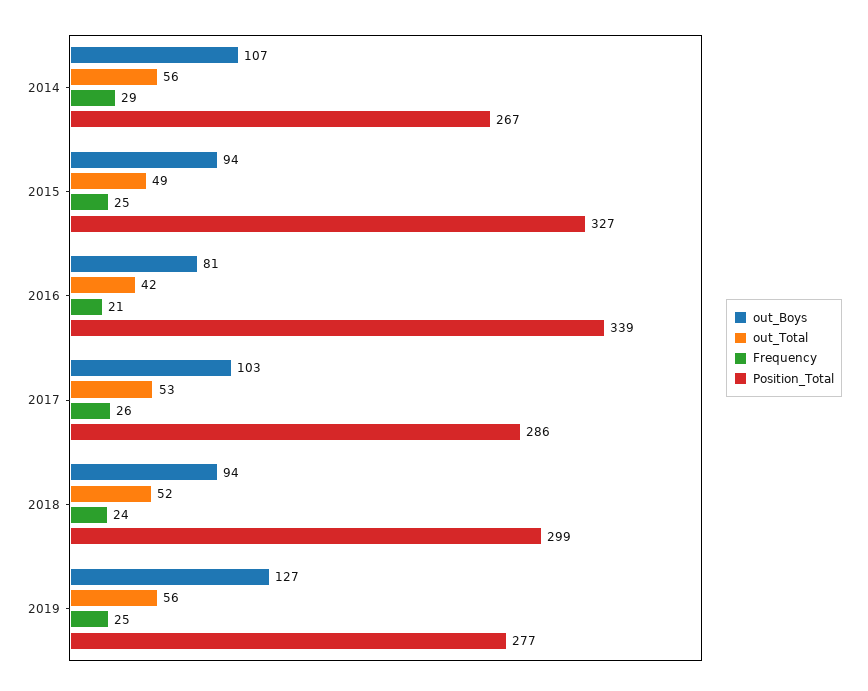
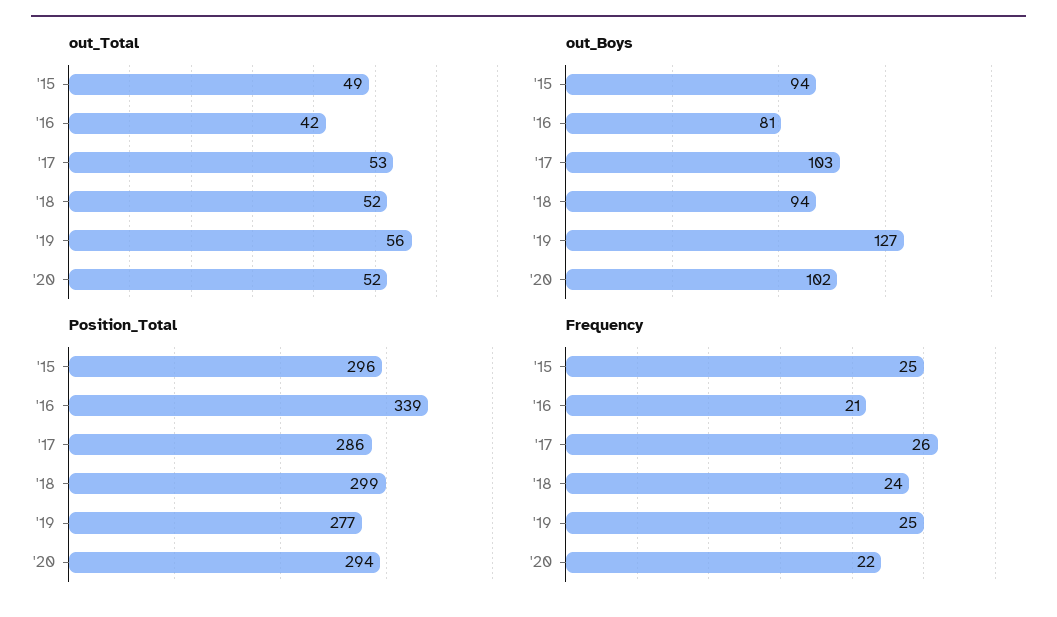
out_Boys, 2014: 107 -> none
out_Total, 2014: 56 -> none
Frequency, 2014: 29 -> none
Position_Total, 2014: 267 -> none
Position_Total, 2015: 327 -> 296
out_Total, '20: none -> 52
out_Boys, '20: none -> 102
Position_Total, '20: none -> 294
Frequency, '20: none -> 22

